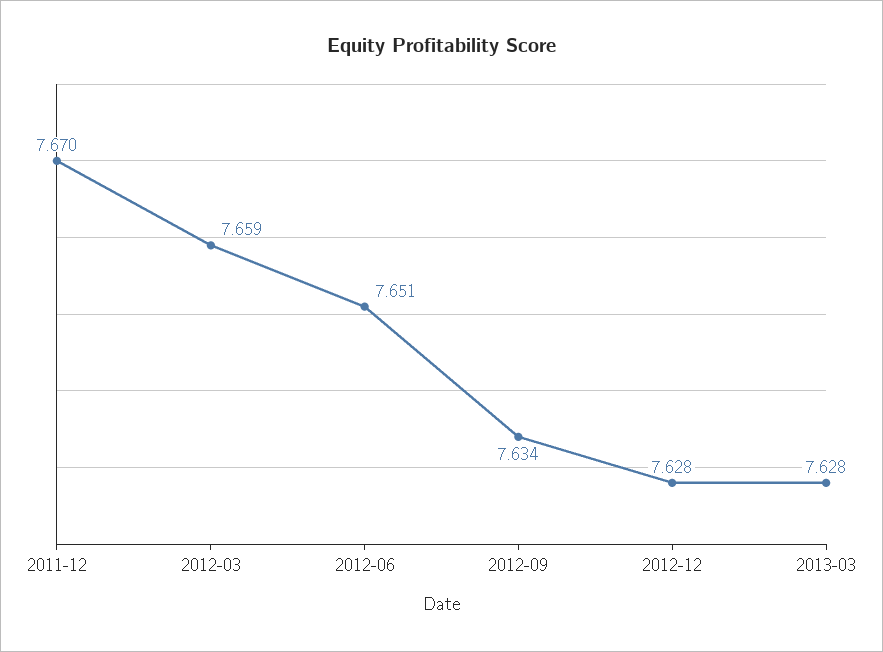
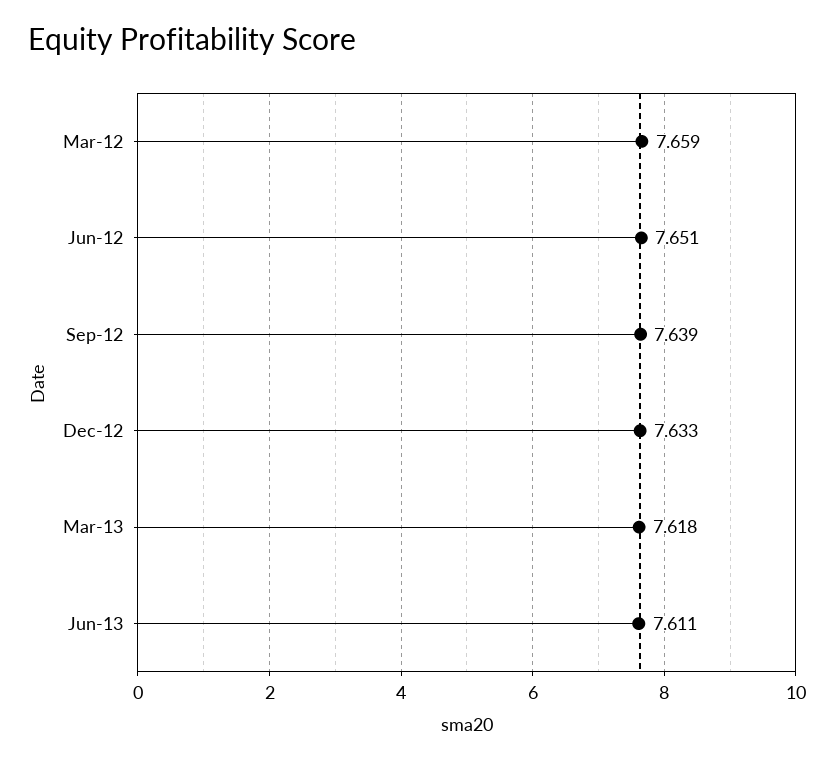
2011-12: 7.67 -> none
2012-09: 7.634 -> 7.639
2012-12: 7.628 -> 7.633
2013-03: 7.628 -> 7.618
Jun-13: none -> 7.611

